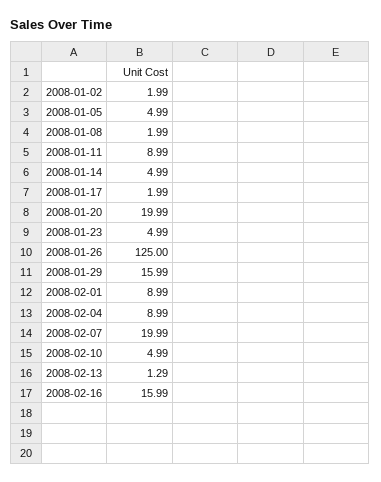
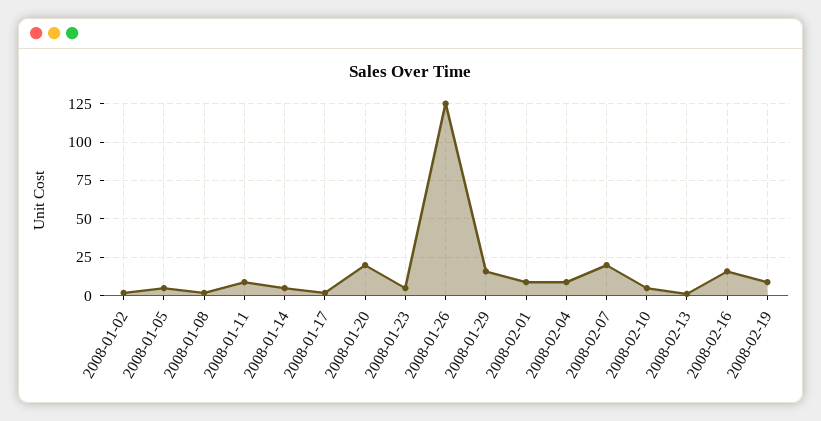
2008-02-19: none -> 10

